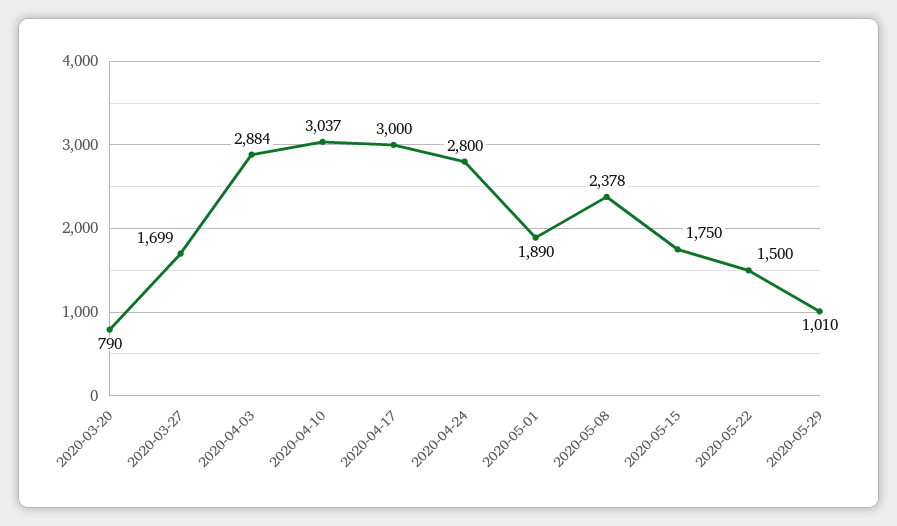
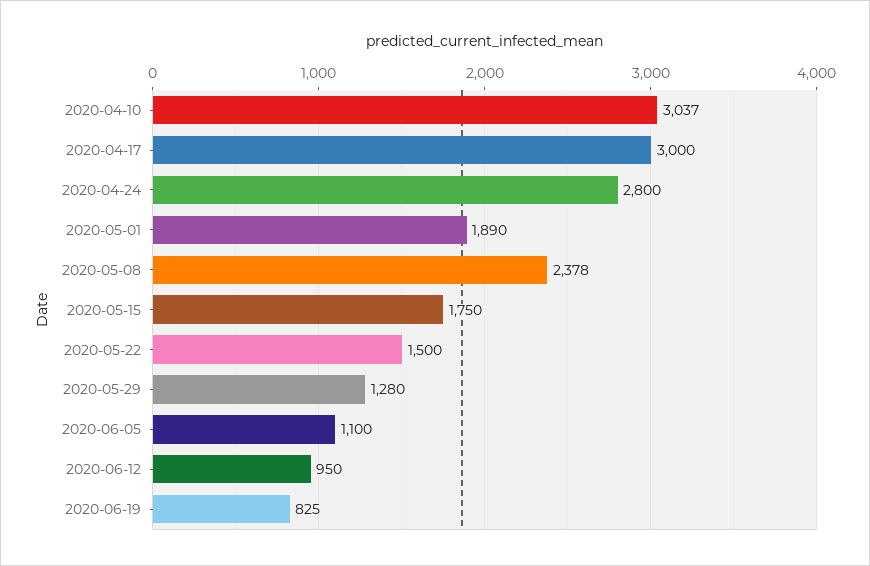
2020-03-20: 790 -> none
2020-03-27: 1699 -> none
2020-04-03: 2884 -> none
2020-05-29: 1010 -> 1280
2020-06-05: none -> 1100
2020-06-12: none -> 950
2020-06-19: none -> 825

